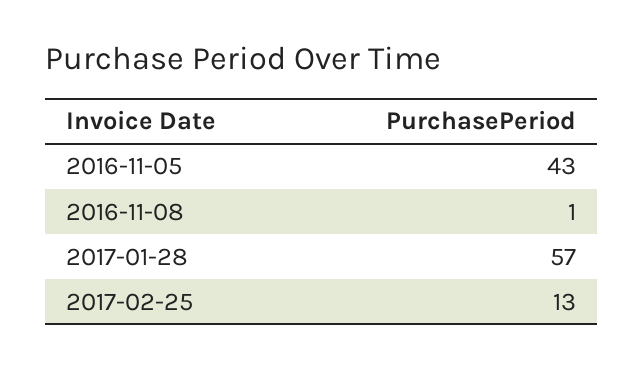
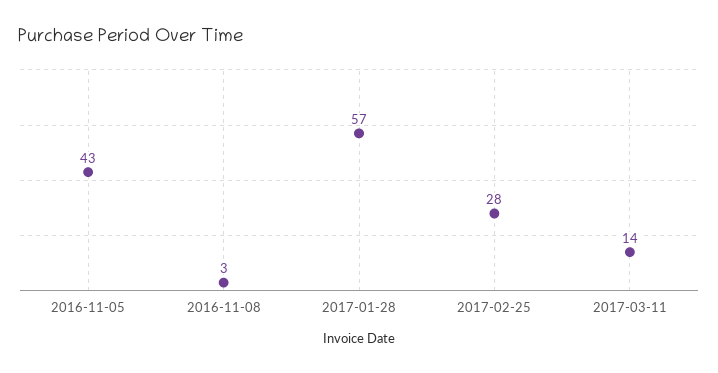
2016-11-08: 1 -> 3
2017-02-25: 13 -> 28
2017-03-11: none -> 14

